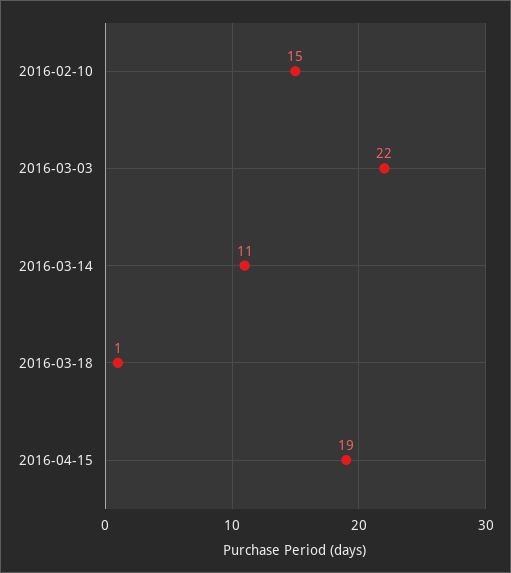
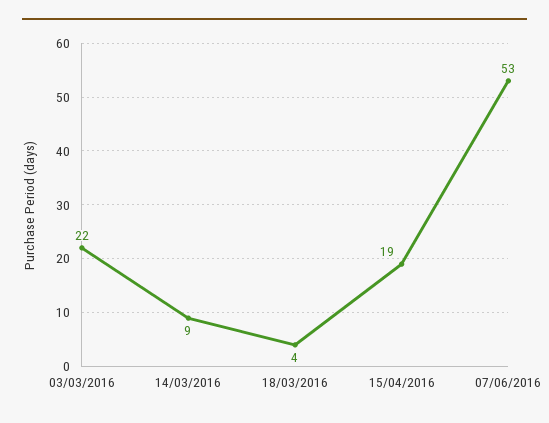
2016-02-10: 15 -> none
2016-03-14: 11 -> 9
2016-03-18: 1 -> 4
07/06/2016: none -> 53

